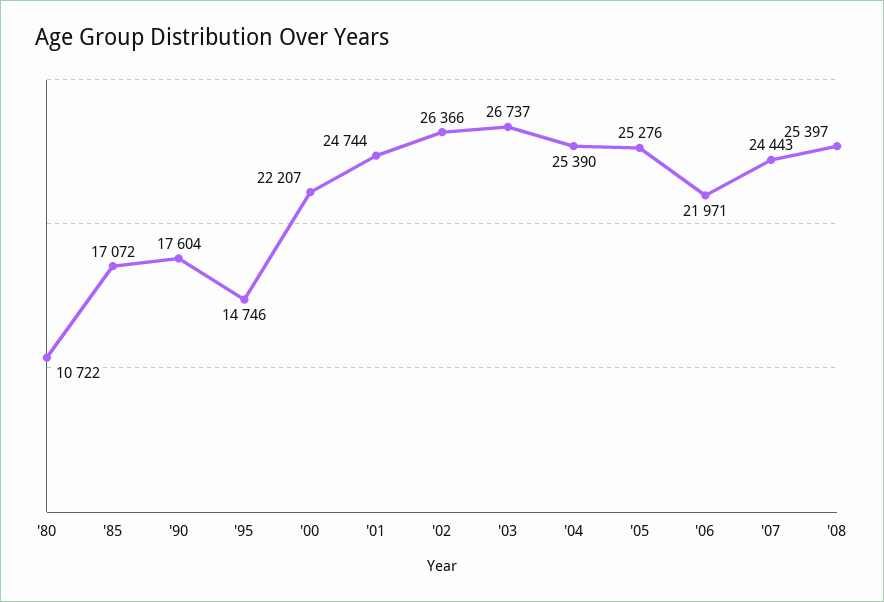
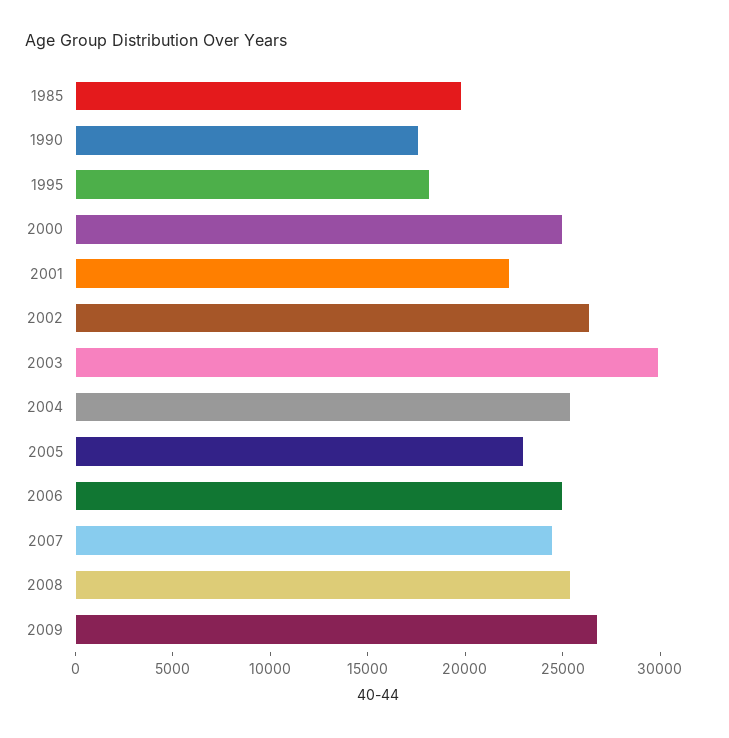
'80: 10722 -> none
'85: 17072 -> 20000
'95: 14746 -> 18000
'00: 22207 -> 25000
'01: 24744 -> 22000
'03: 26737 -> 30000
'05: 25276 -> 23000
'06: 21971 -> 25000
2009: none -> 27000

